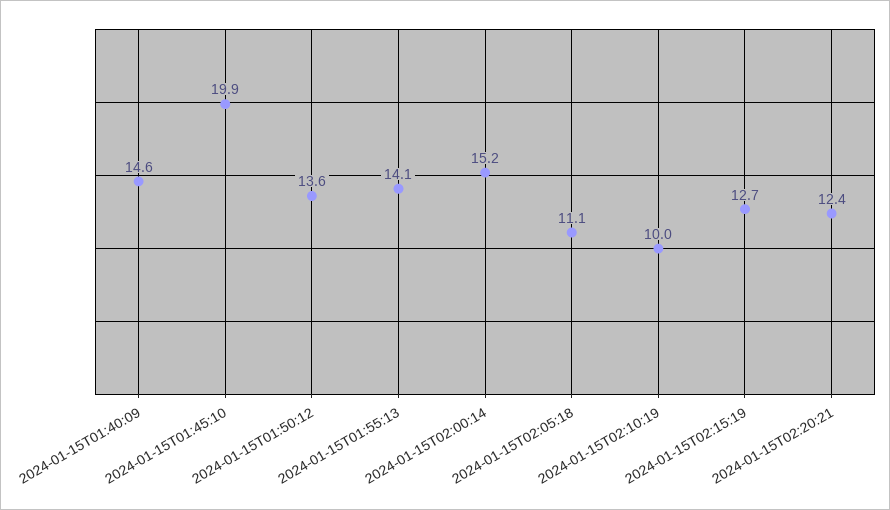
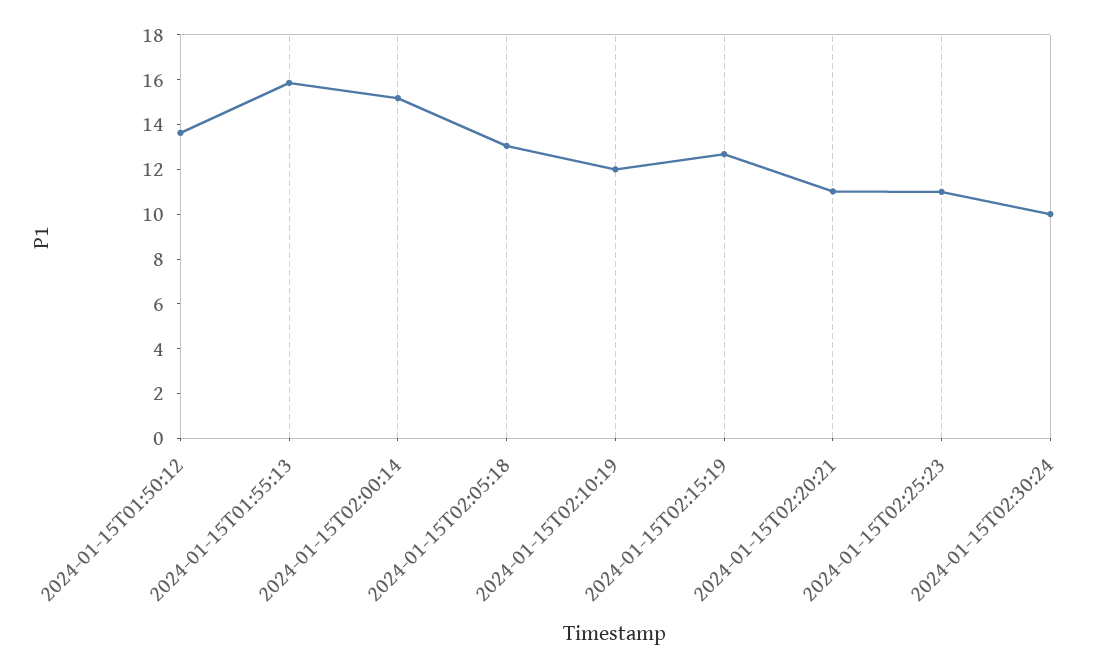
2024-01-15T01:40:09: 14.6 -> none
2024-01-15T01:45:10: 19.9 -> none
2024-01-15T01:55:13: 14.1 -> 16
2024-01-15T02:05:18: 11.1 -> 13
2024-01-15T02:10:19: 10 -> 12
2024-01-15T02:20:21: 12.4 -> 11
2024-01-15T02:25:23: none -> 11
2024-01-15T02:30:24: none -> 10

